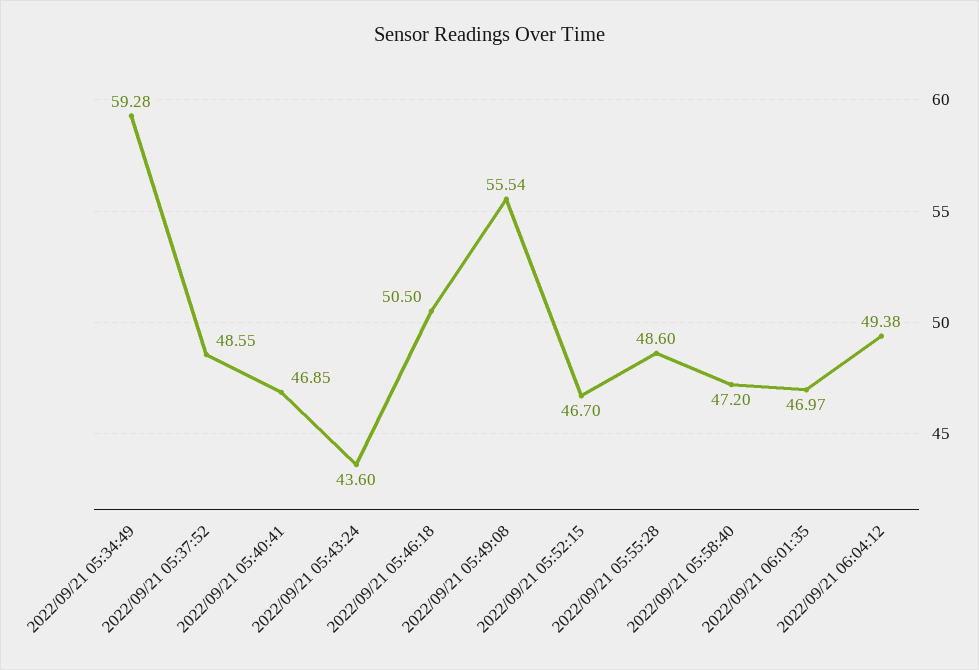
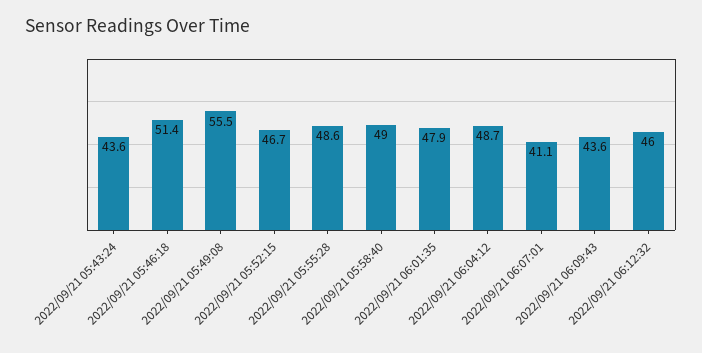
2022/09/21 05:34:49: 59.28 -> none
2022/09/21 05:37:52: 48.55 -> none
2022/09/21 05:40:41: 46.85 -> none
2022/09/21 05:46:18: 50.5 -> 51.4
2022/09/21 05:58:40: 47.2 -> 49
2022/09/21 06:01:35: 46.97 -> 47.9
2022/09/21 06:04:12: 49.38 -> 48.7
2022/09/21 06:07:01: none -> 41.1
2022/09/21 06:09:43: none -> 43.6
2022/09/21 06:12:32: none -> 46

